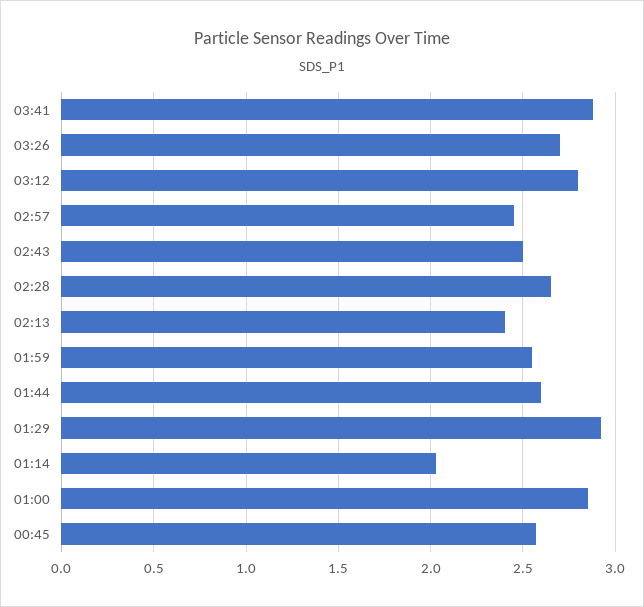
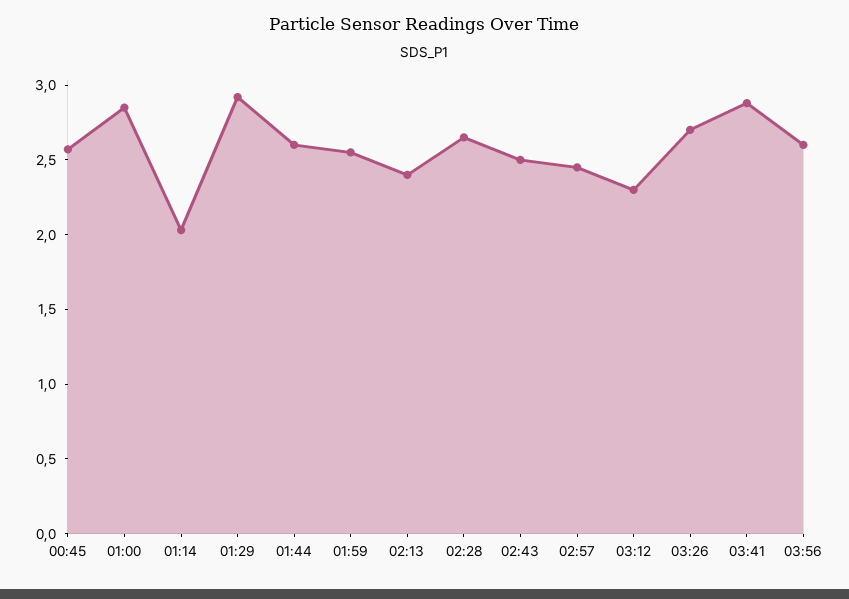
03:12: 2.8 -> 2.3
03:56: none -> 2.6

